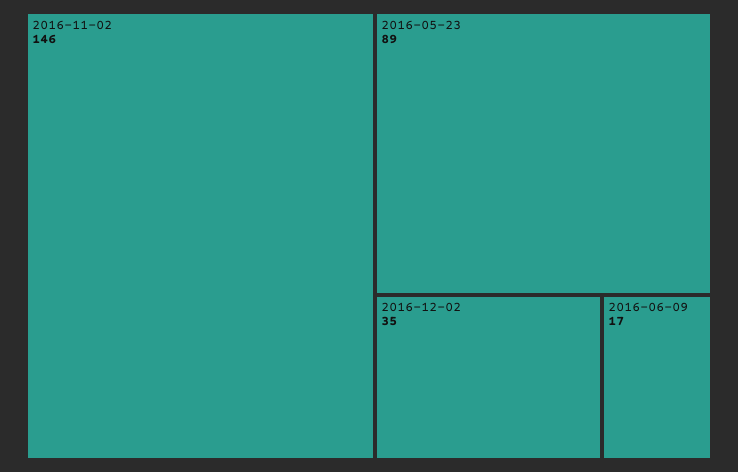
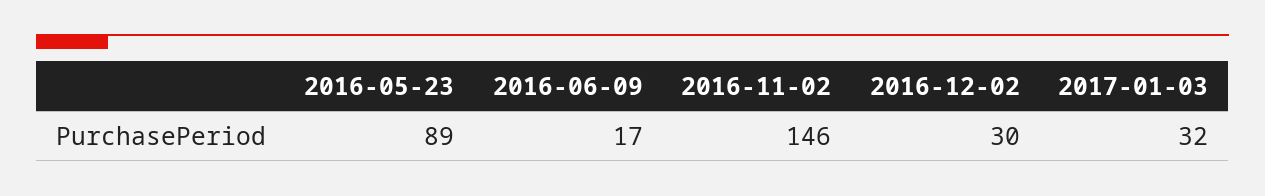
2016-12-02: 35 -> 30
2017-01-03: none -> 32

